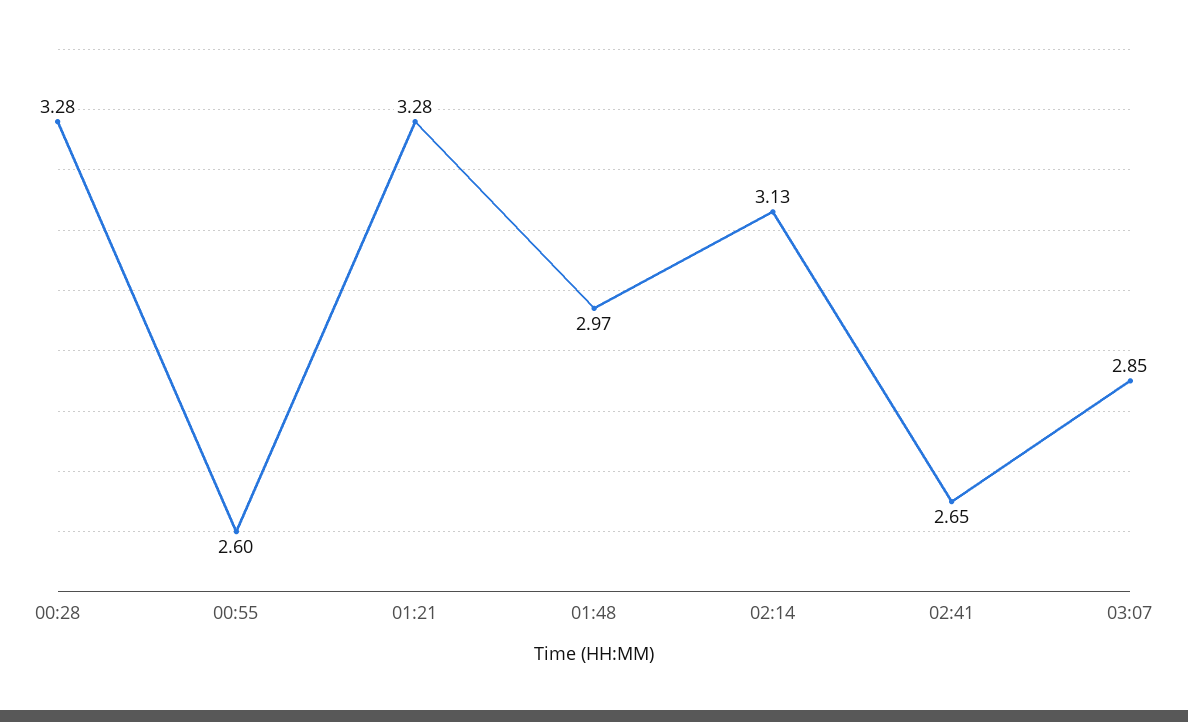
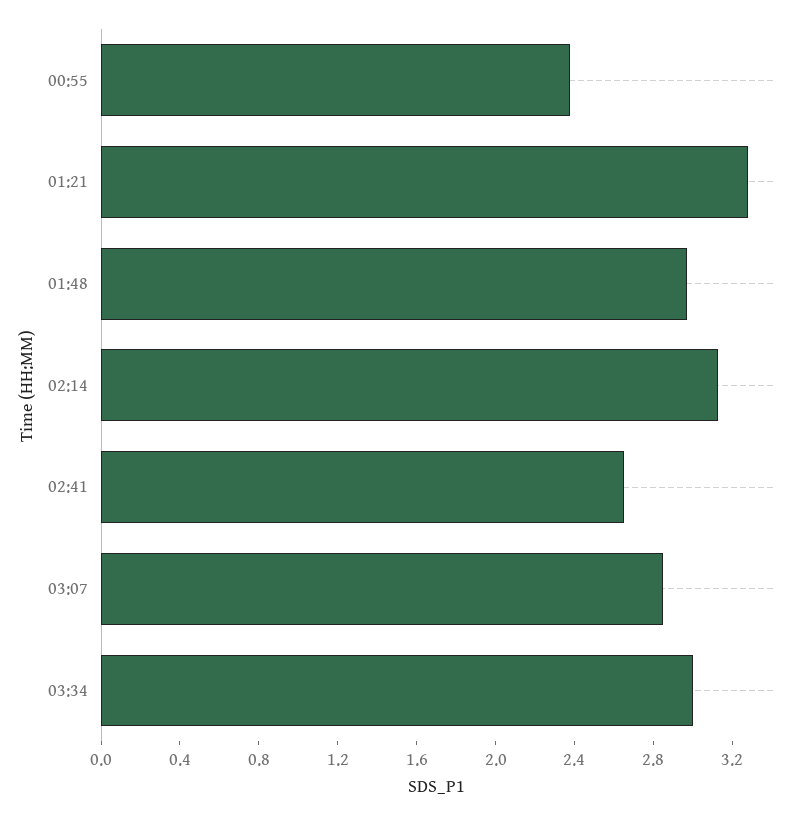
00:28: 3.28 -> none
00:55: 2.6 -> 2.4
03:34: none -> 3

